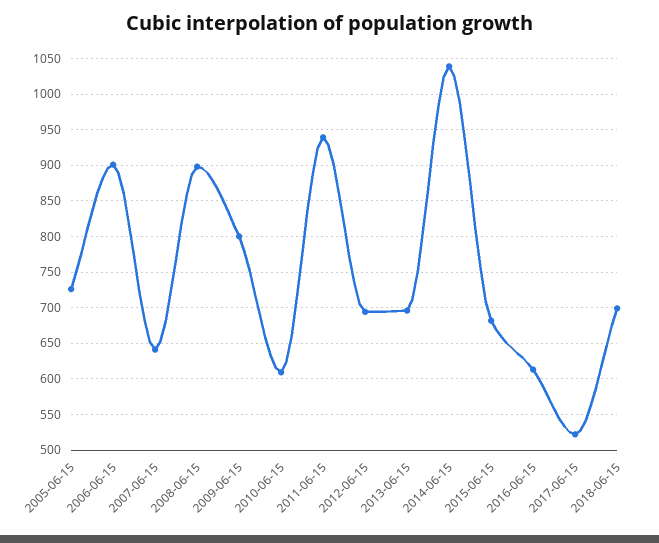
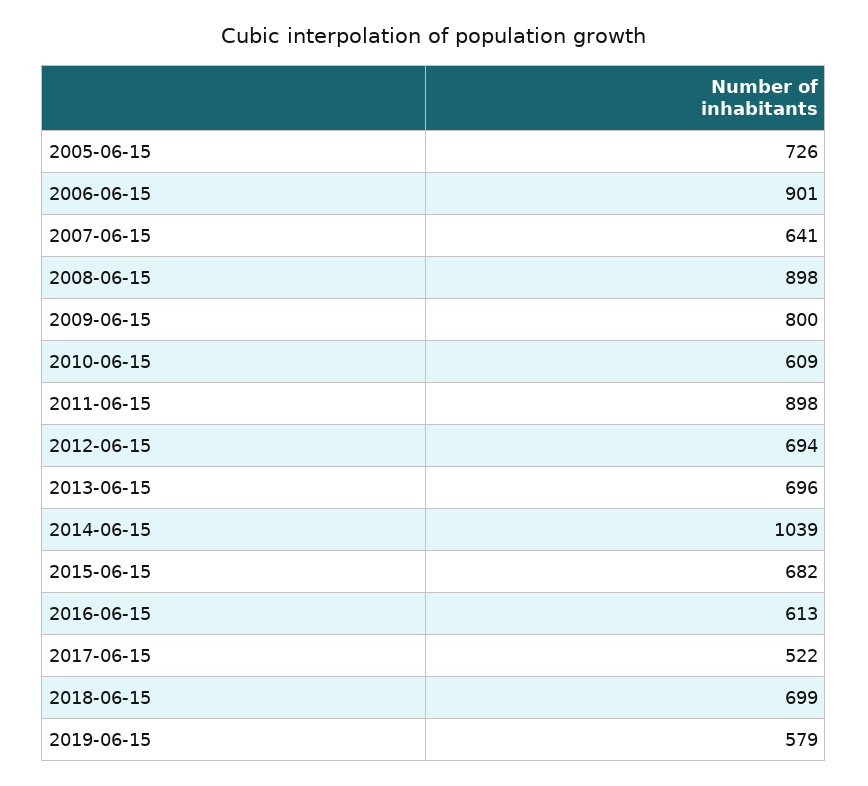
2011-06-15: 940 -> 898
2019-06-15: none -> 579

